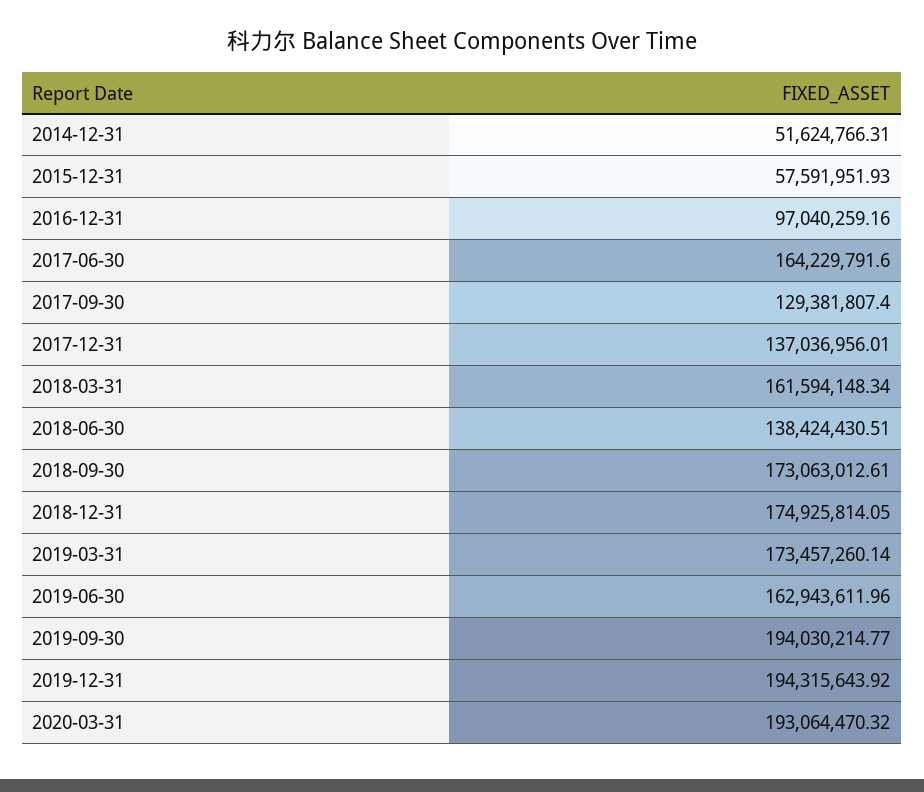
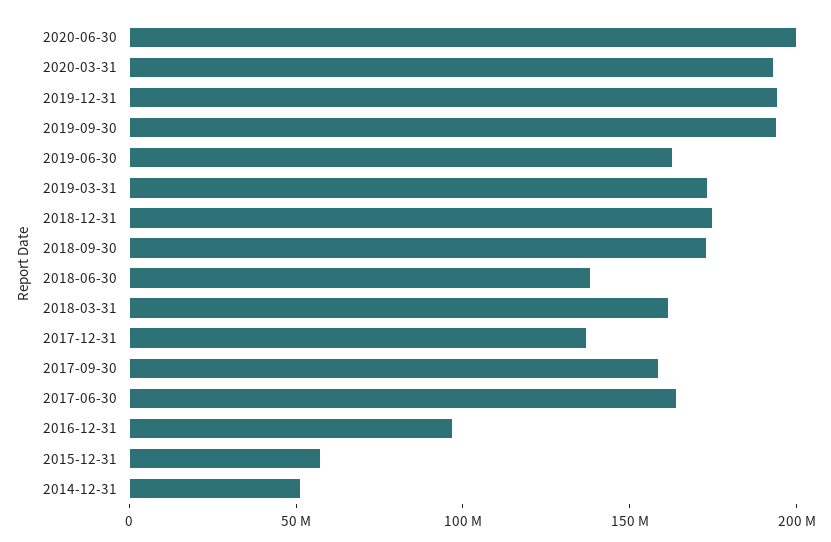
2017-09-30: 129381807.4 -> 160000000
2020-06-30: none -> 200000000

